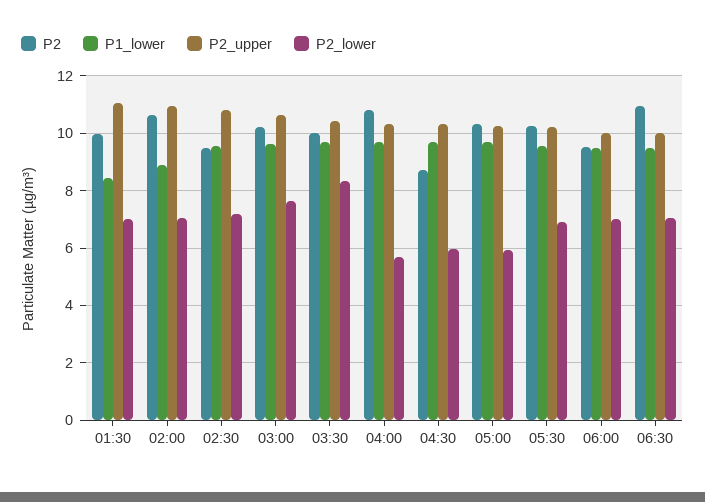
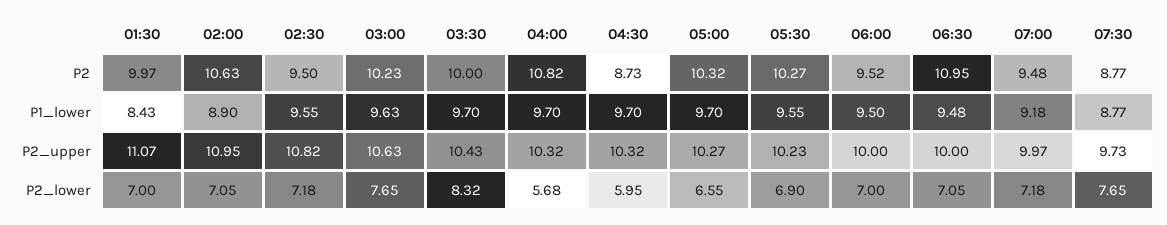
P2_lower, 05:00: 6 -> 6.55
P2, 07:00: none -> 9.48
P2, 07:30: none -> 8.77
P1_lower, 07:00: none -> 9.18
P1_lower, 07:30: none -> 8.77
P2_upper, 07:00: none -> 9.97
P2_upper, 07:30: none -> 9.73
P2_lower, 07:00: none -> 7.18
P2_lower, 07:30: none -> 7.65

